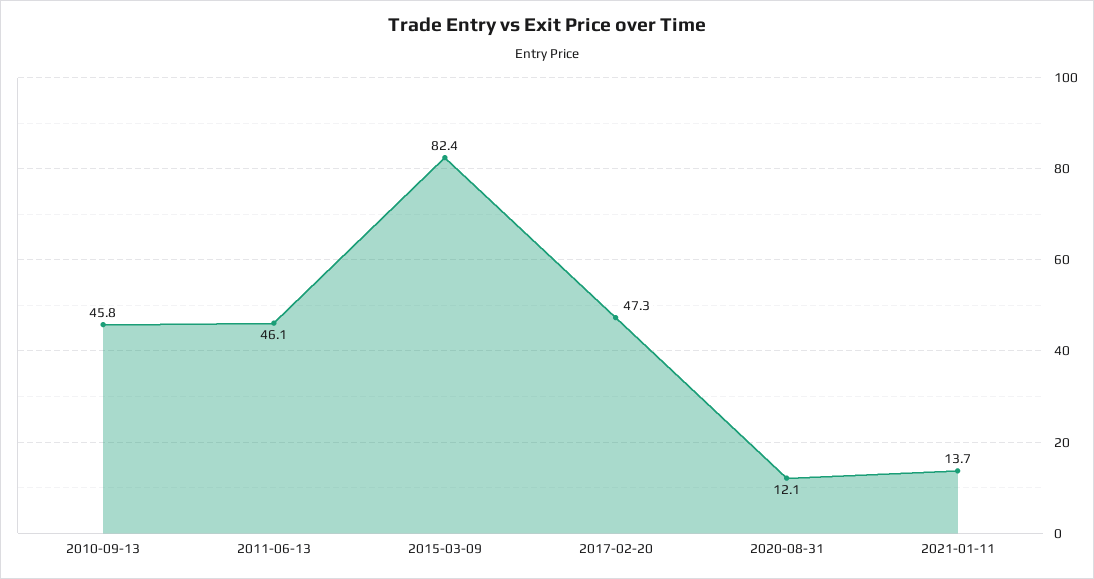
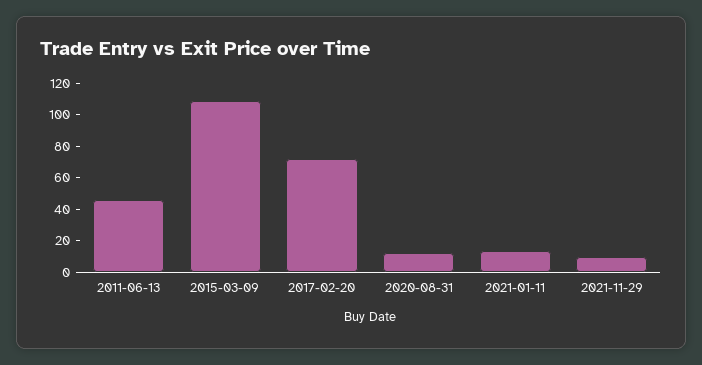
2010-09-13: 45.8 -> none
2015-03-09: 82.4 -> 110
2017-02-20: 47.3 -> 70
2021-11-29: none -> 10

